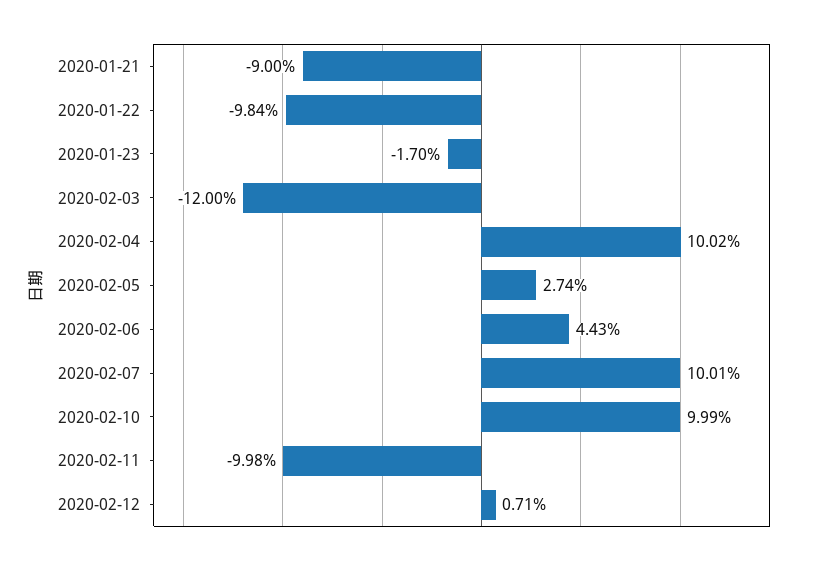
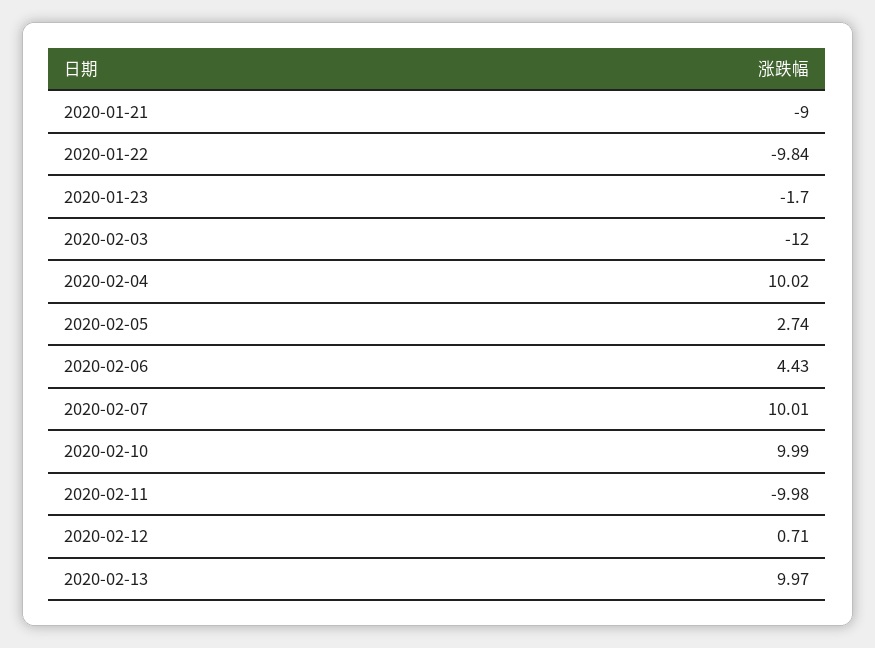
2020-02-13: none -> 9.97

